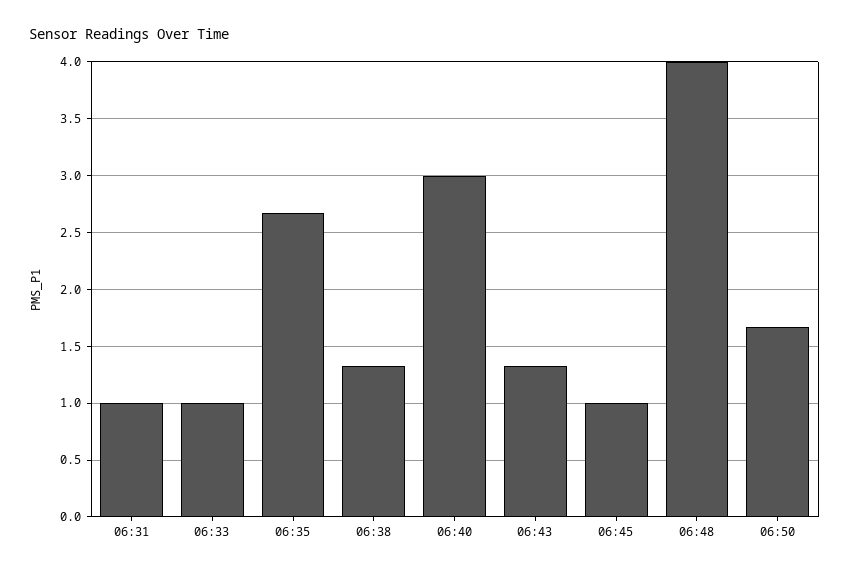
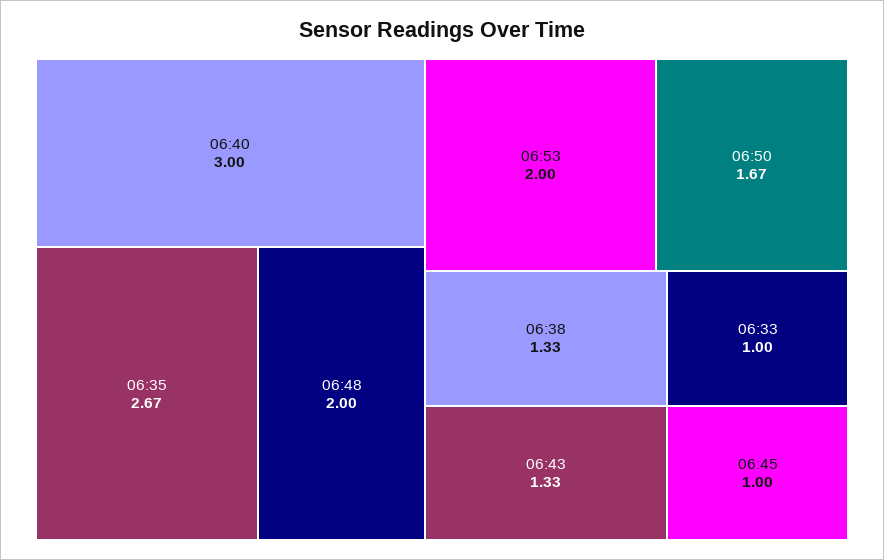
06:31: 1 -> none
06:48: 4 -> 2
06:53: none -> 2

